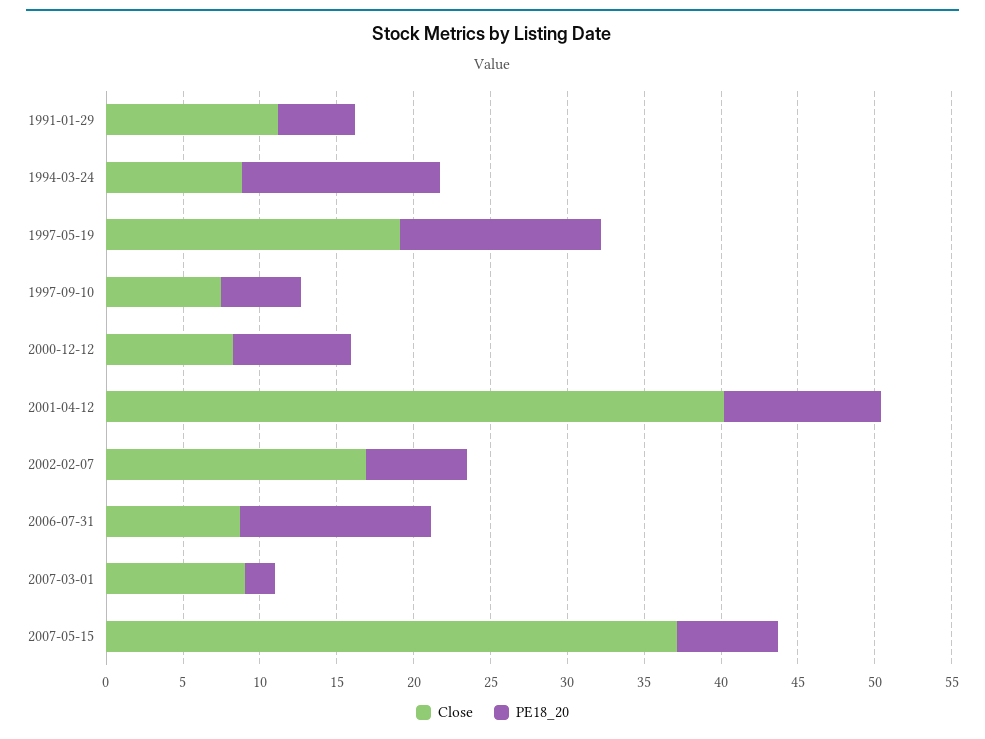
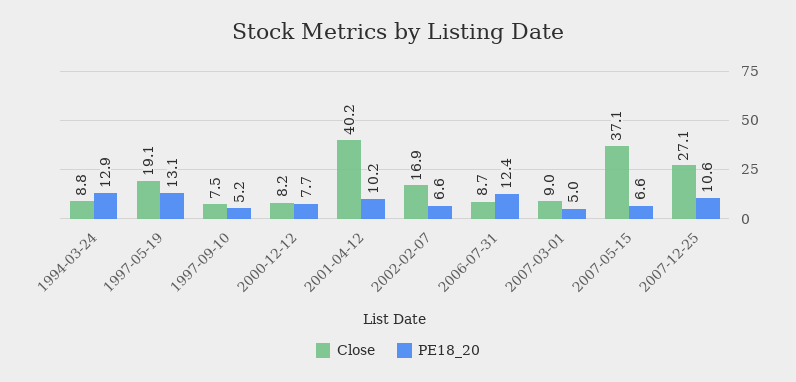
Close, 1991-01-29: 11 -> none
PE18_20, 1991-01-29: 5 -> none
PE18_20, 2007-03-01: 2 -> 5
Close, 2007-12-25: none -> 27.1
PE18_20, 2007-12-25: none -> 10.6

